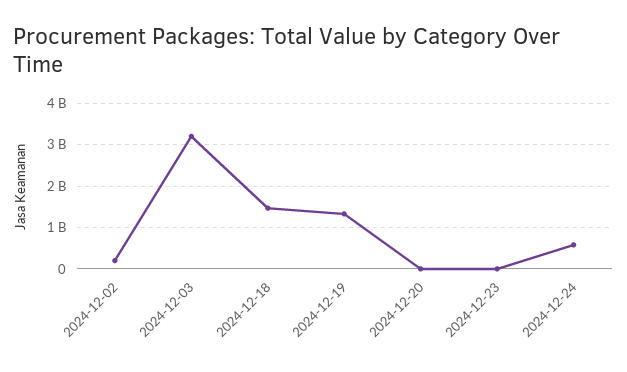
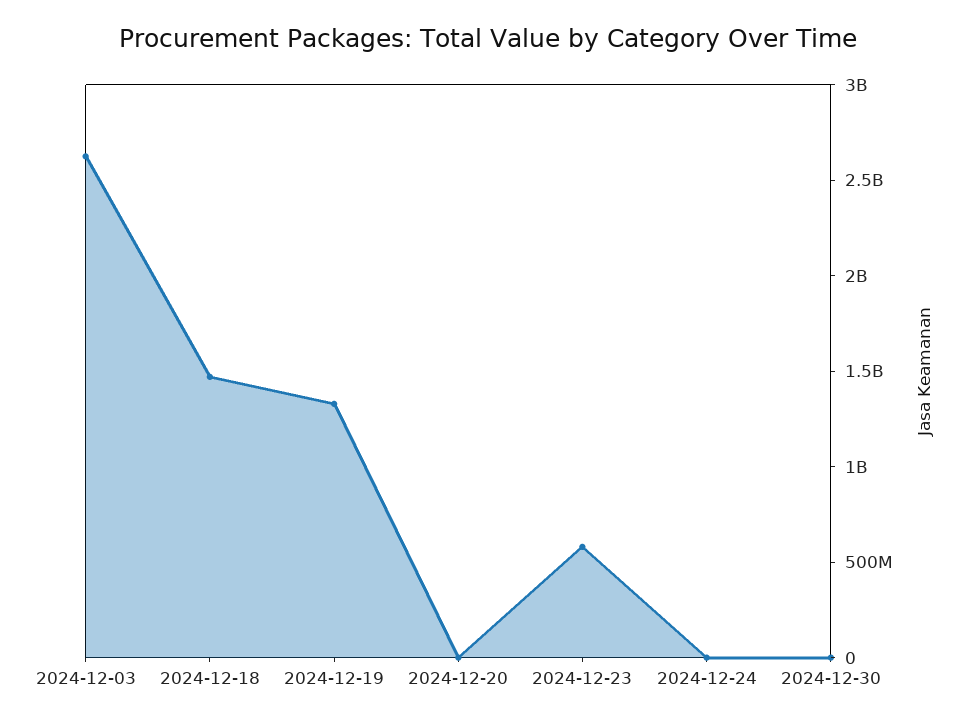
2024-12-02: 200000000 -> none
2024-12-03: 3200000000 -> 2600000000
2024-12-23: 0 -> 600000000
2024-12-24: 600000000 -> 0
2024-12-30: none -> 0

